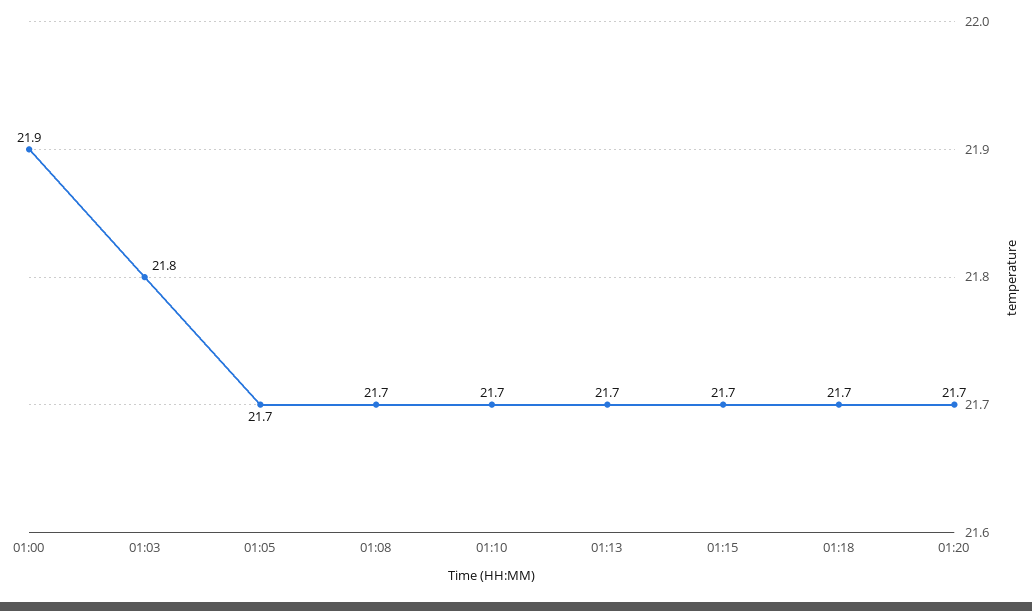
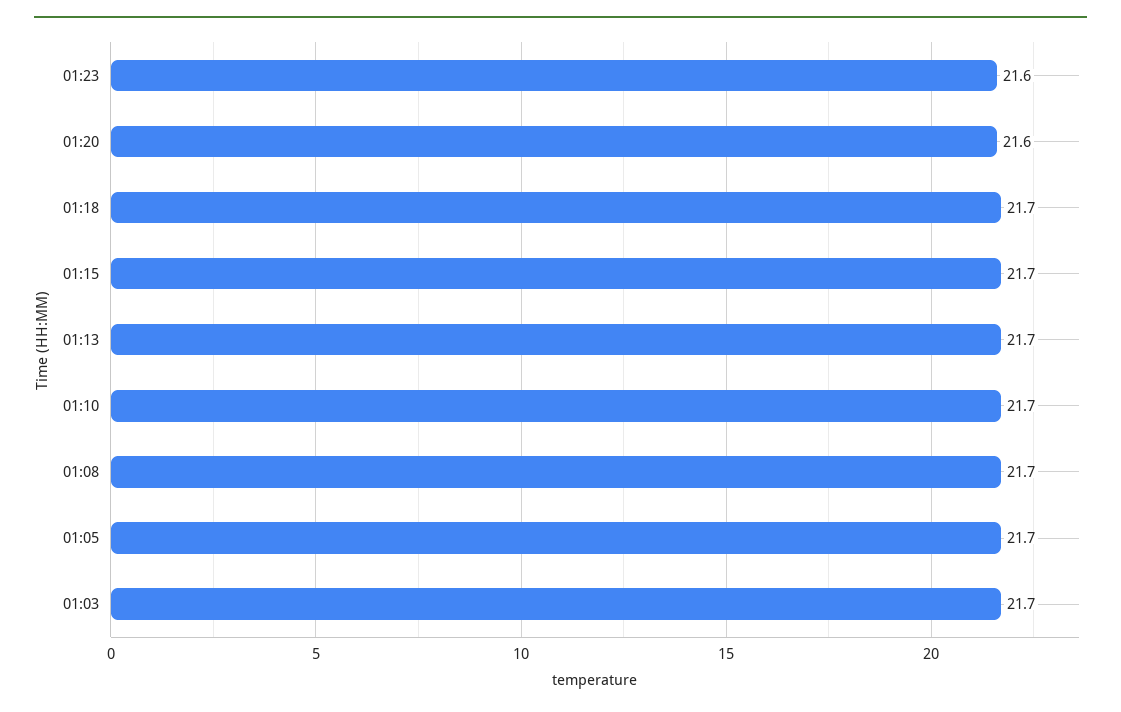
01:00: 21.9 -> none
01:03: 21.8 -> 21.7
01:20: 21.7 -> 21.6
01:23: none -> 21.6

